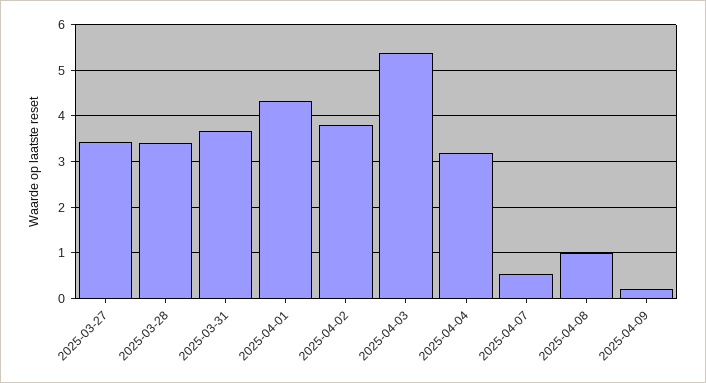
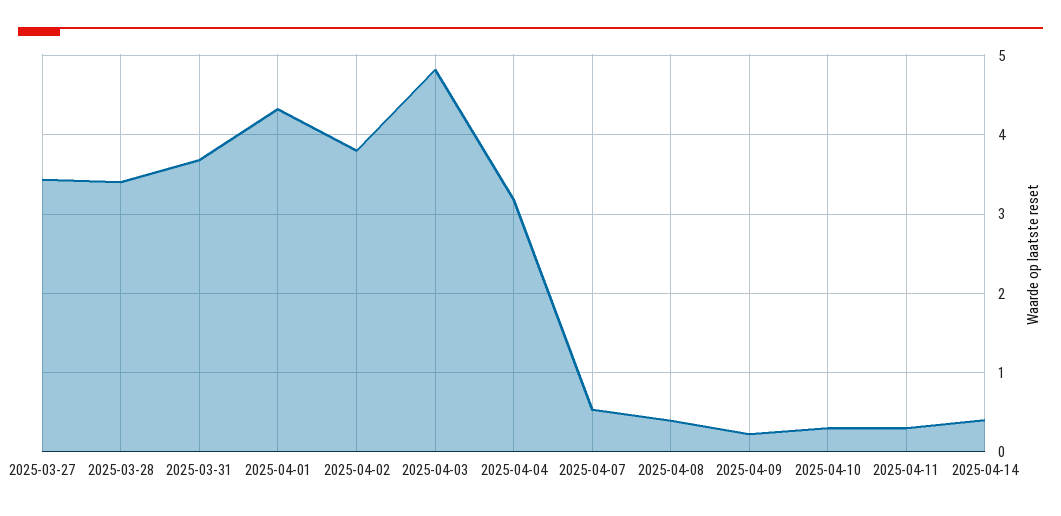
2025-04-03: 5.4 -> 4.8
2025-04-08: 1 -> 0.4
2025-04-10: none -> 0.3
2025-04-11: none -> 0.3
2025-04-14: none -> 0.4

